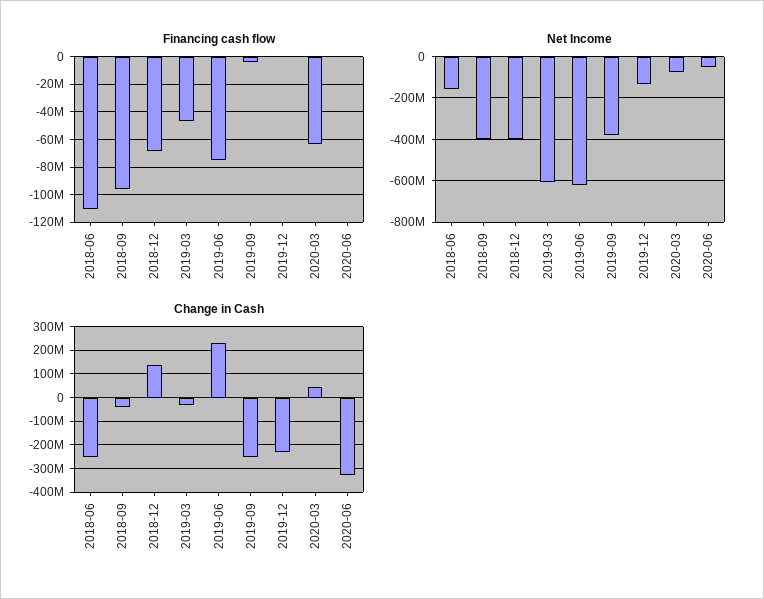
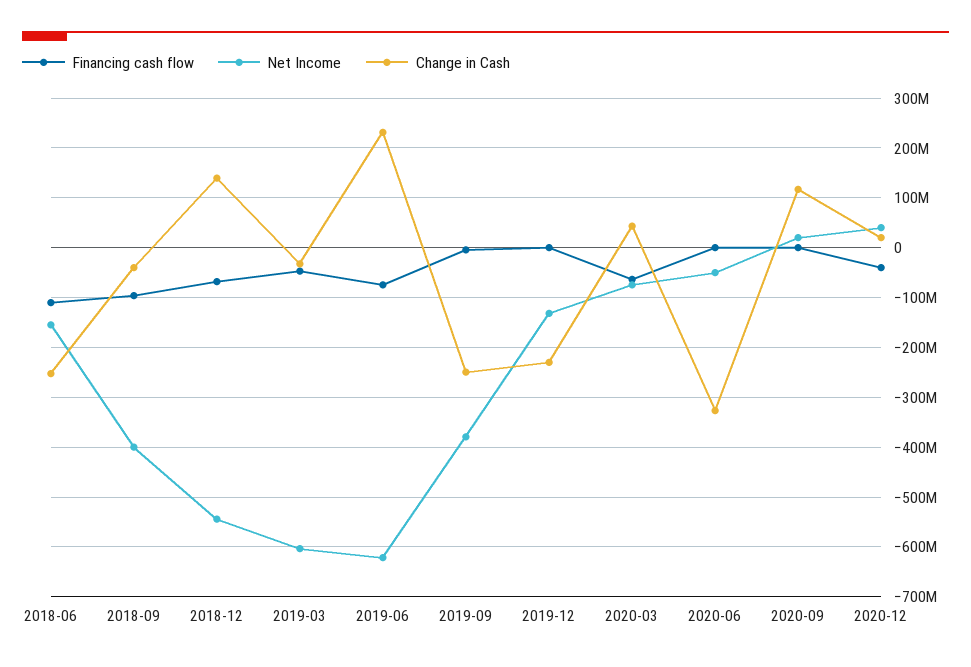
Net Income, 2018-12: -400000000 -> -540000000
Financing cash flow, 2020-09: none -> 0
Net Income, 2020-09: none -> 20000000
Change in Cash, 2020-09: none -> 120000000
Financing cash flow, 2020-12: none -> -40000000
Net Income, 2020-12: none -> 40000000
Change in Cash, 2020-12: none -> 20000000

